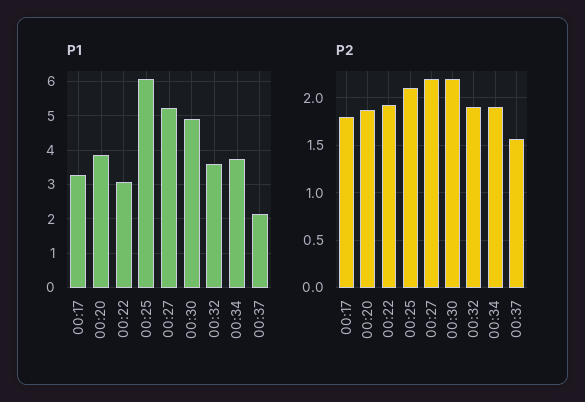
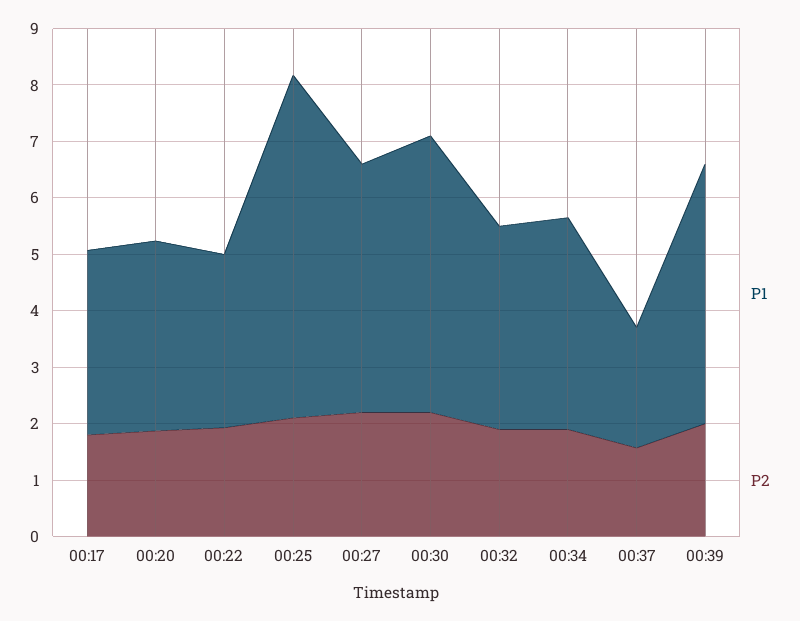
P1, 00:20: 3.8 -> 3.4
P1, 00:27: 5.2 -> 4.4
P1, 00:39: none -> 4.6
P2, 00:39: none -> 2

